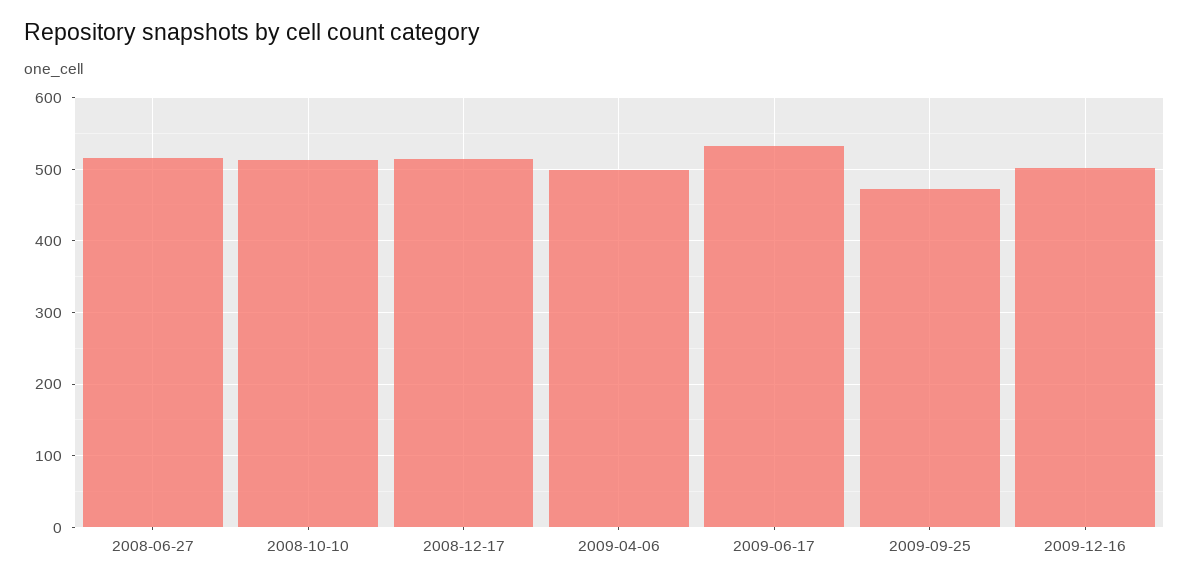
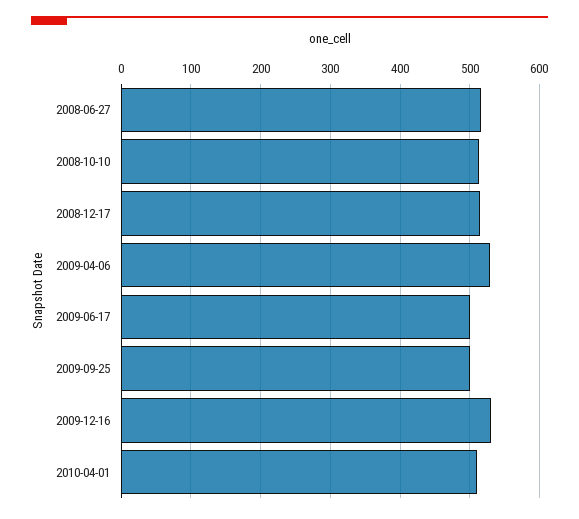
2009-04-06: 500 -> 530
2009-06-17: 530 -> 500
2009-09-25: 470 -> 500
2009-12-16: 500 -> 530
2010-04-01: none -> 510

